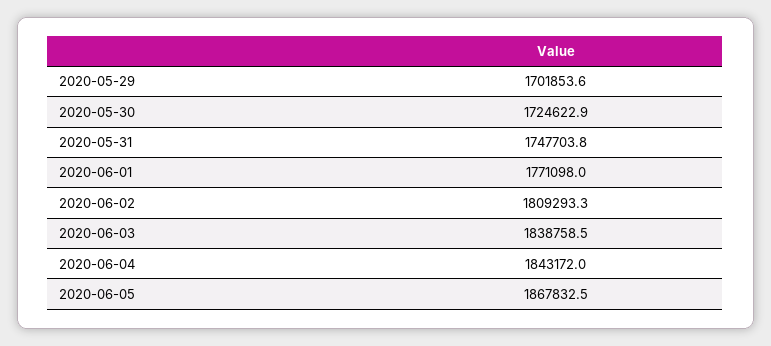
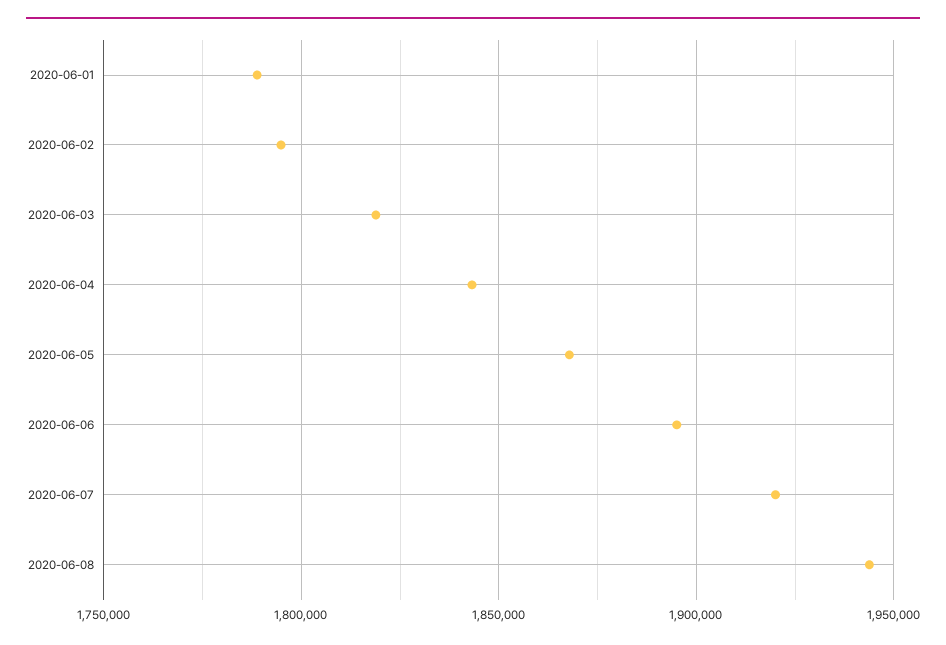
2020-05-29: 1701853.6 -> none
2020-05-30: 1724622.9 -> none
2020-05-31: 1747703.8 -> none
2020-06-01: 1771098 -> 1790000
2020-06-02: 1809293.3 -> 1795000
2020-06-03: 1838758.5 -> 1820000
2020-06-06: none -> 1895000
2020-06-07: none -> 1920000
2020-06-08: none -> 1945000

